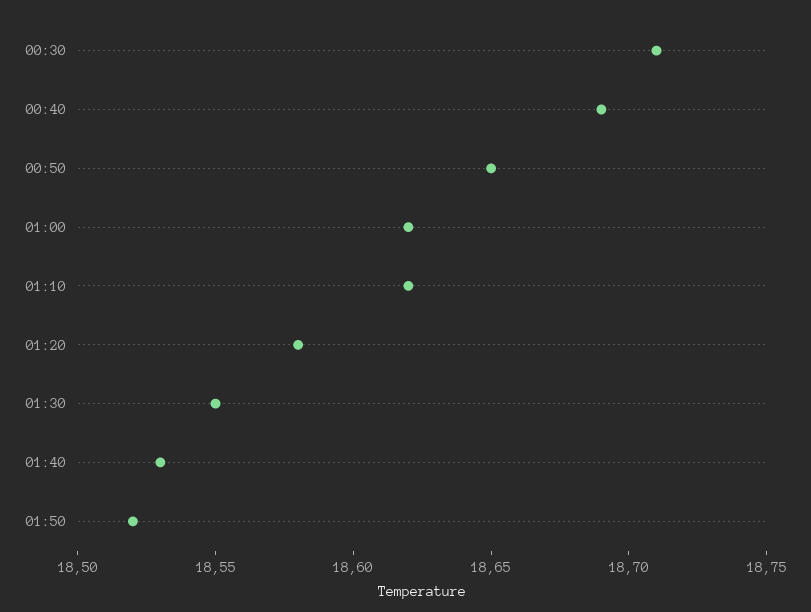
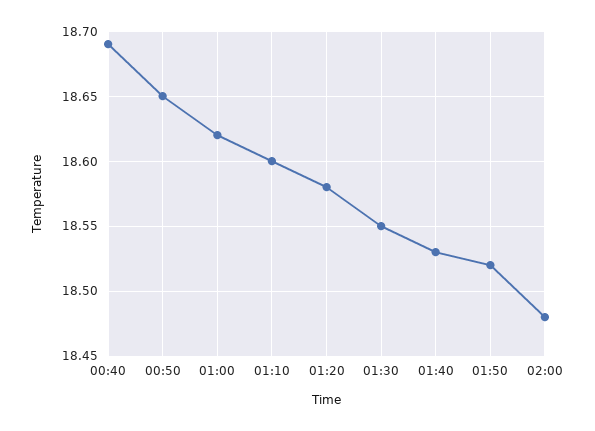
00:30: 18.71 -> none
01:10: 18.62 -> 18.6
02:00: none -> 18.48

